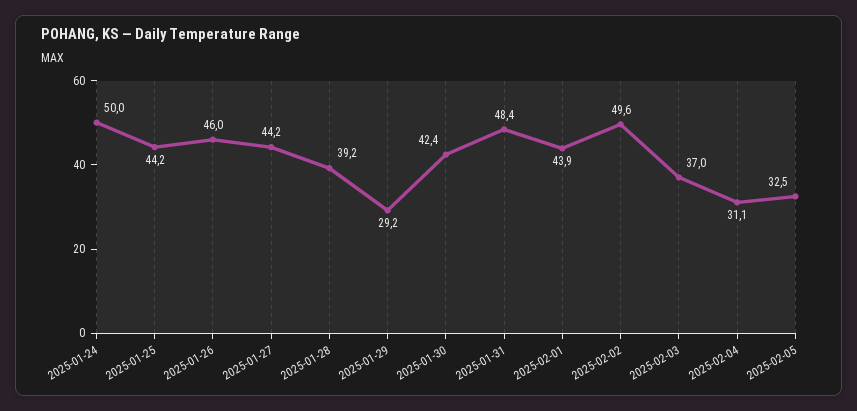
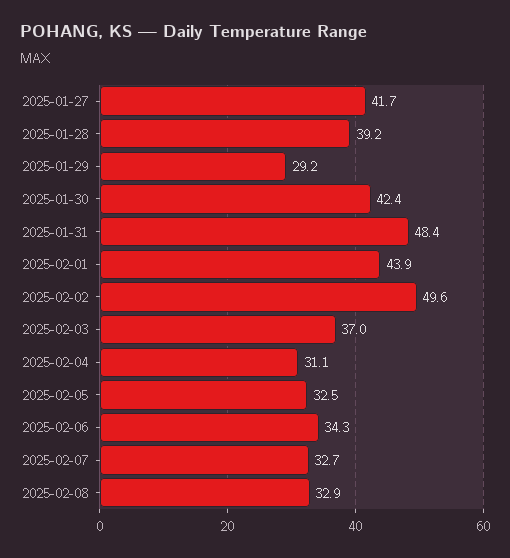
2025-01-24: 50 -> none
2025-01-25: 44.2 -> none
2025-01-26: 46 -> none
2025-01-27: 44.2 -> 41.7
2025-02-06: none -> 34.3
2025-02-07: none -> 32.7
2025-02-08: none -> 32.9

